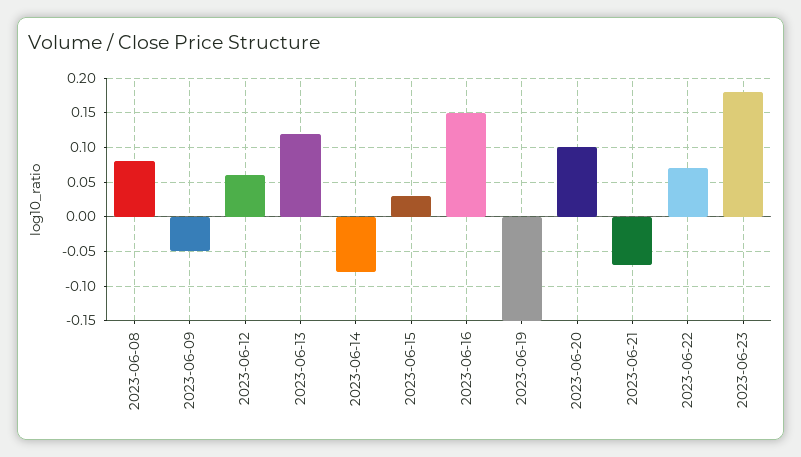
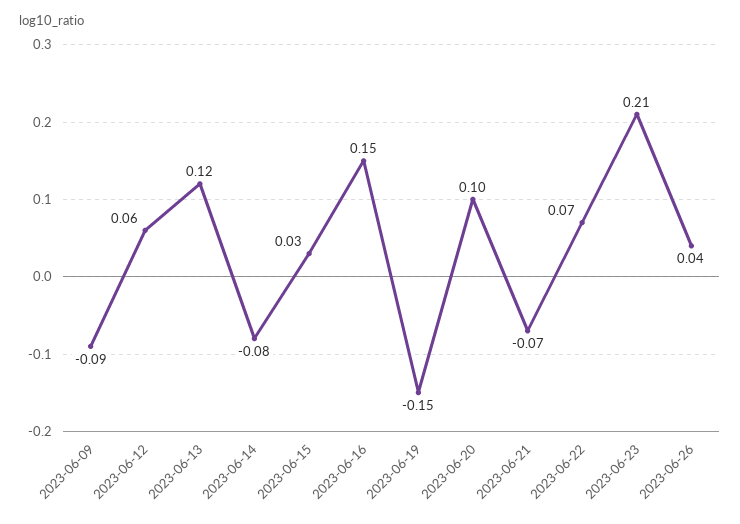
2023-06-08: 0.08 -> none
2023-06-09: -0.05 -> -0.09
2023-06-23: 0.18 -> 0.21
2023-06-26: none -> 0.04

